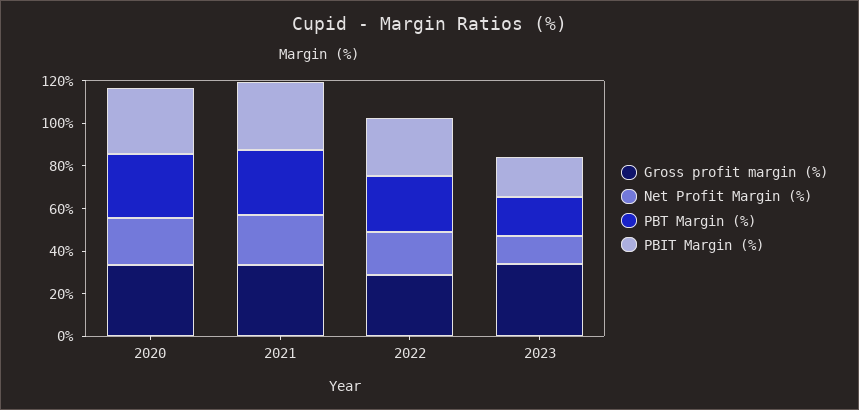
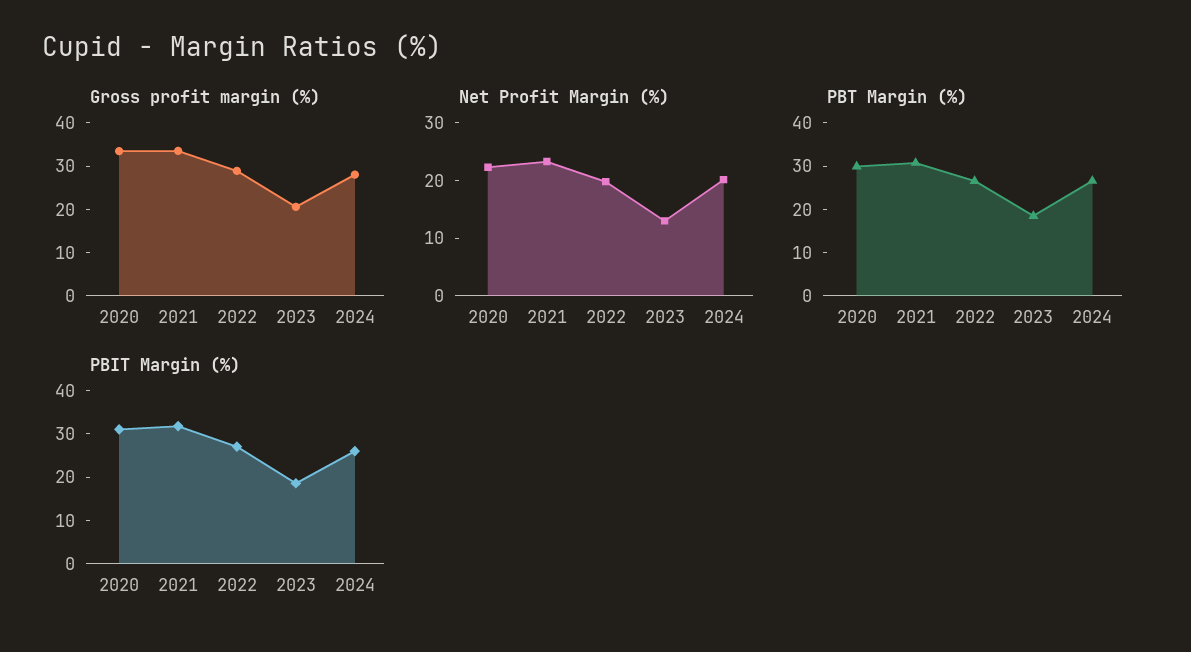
Gross profit margin (%), 2023: 35 -> 20
Gross profit margin (%), 2024: none -> 28
Net Profit Margin (%), 2024: none -> 20
PBT Margin (%), 2024: none -> 26
PBIT Margin (%), 2024: none -> 26

